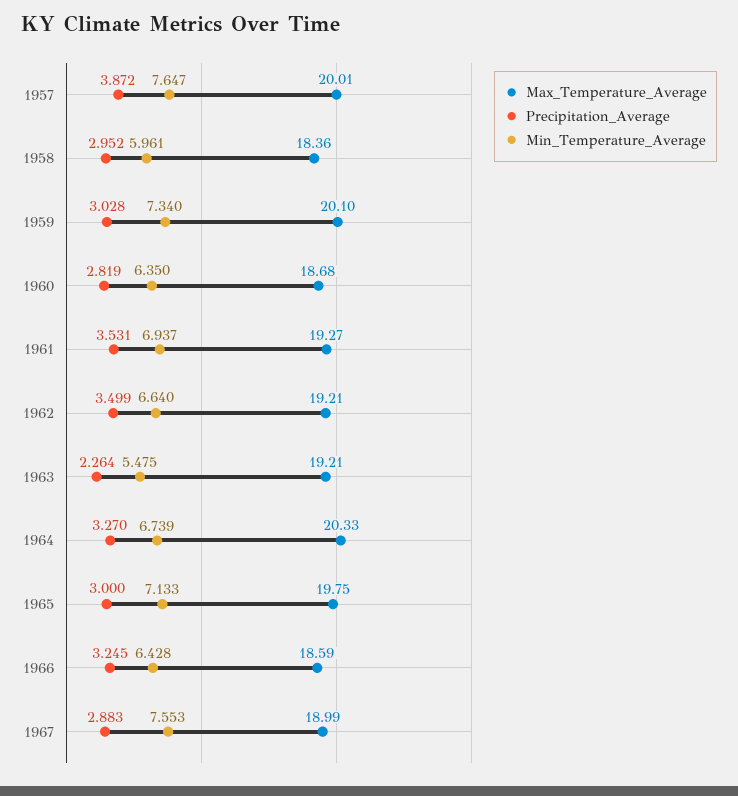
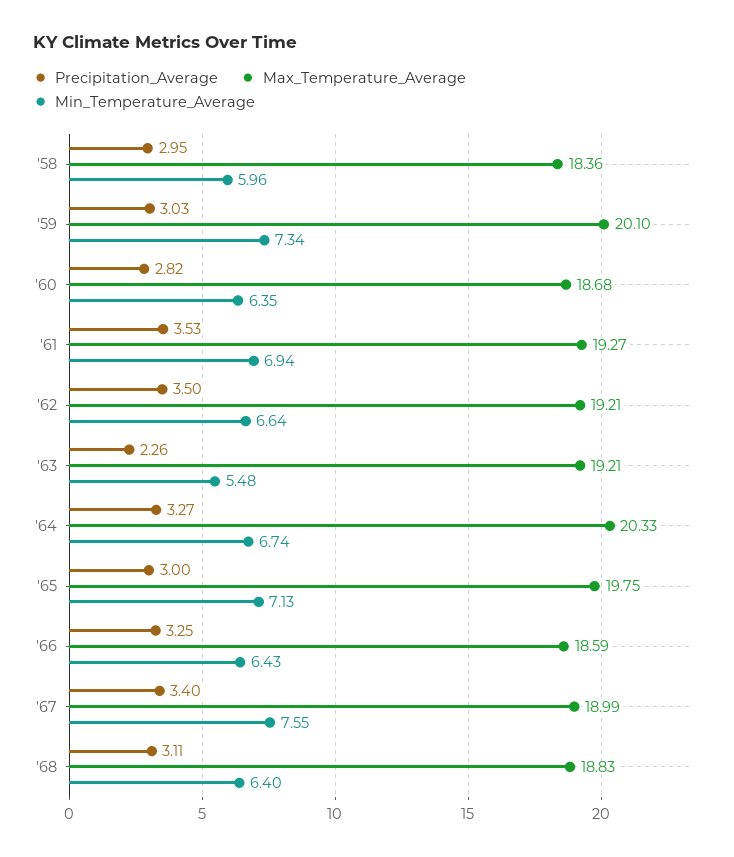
Max_Temperature_Average, 1957: 20.01 -> none
Precipitation_Average, 1957: 3.872 -> none
Min_Temperature_Average, 1957: 7.647 -> none
Precipitation_Average, 1967: 2.883 -> 3.4
Precipitation_Average, '68: none -> 3.11
Max_Temperature_Average, '68: none -> 18.83
Min_Temperature_Average, '68: none -> 6.4

